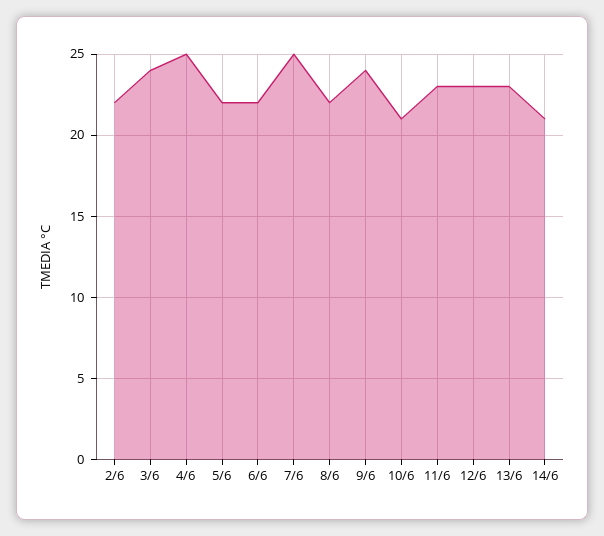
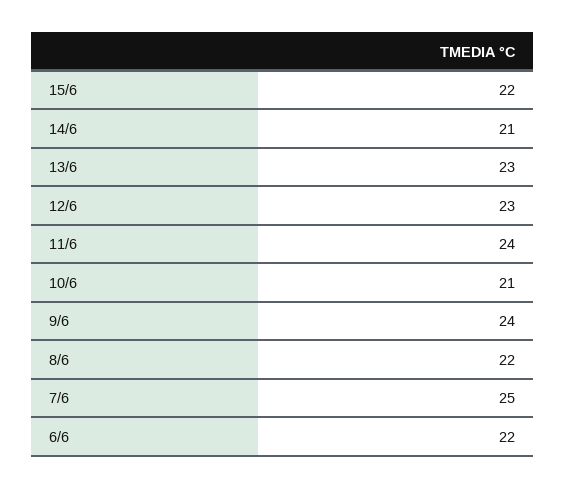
2/6: 22 -> none
3/6: 24 -> none
4/6: 25 -> none
5/6: 22 -> none
11/6: 23 -> 24
15/6: none -> 22

